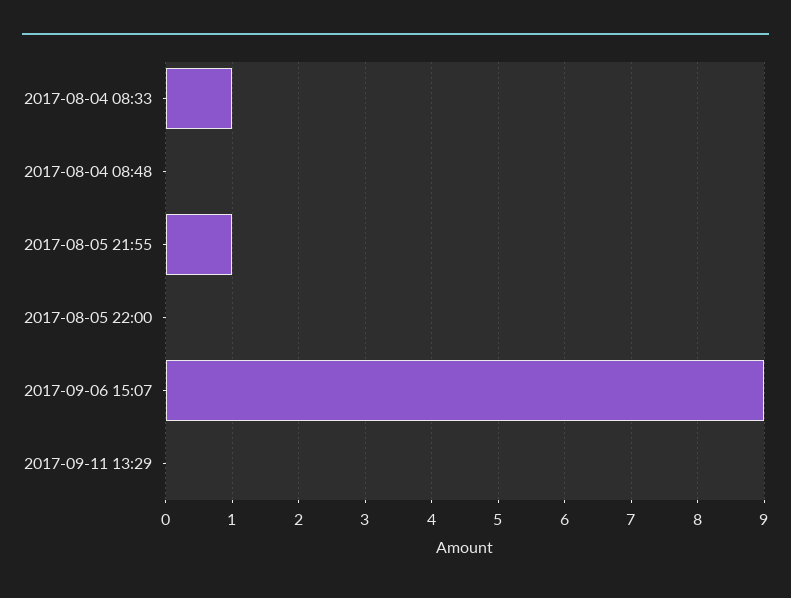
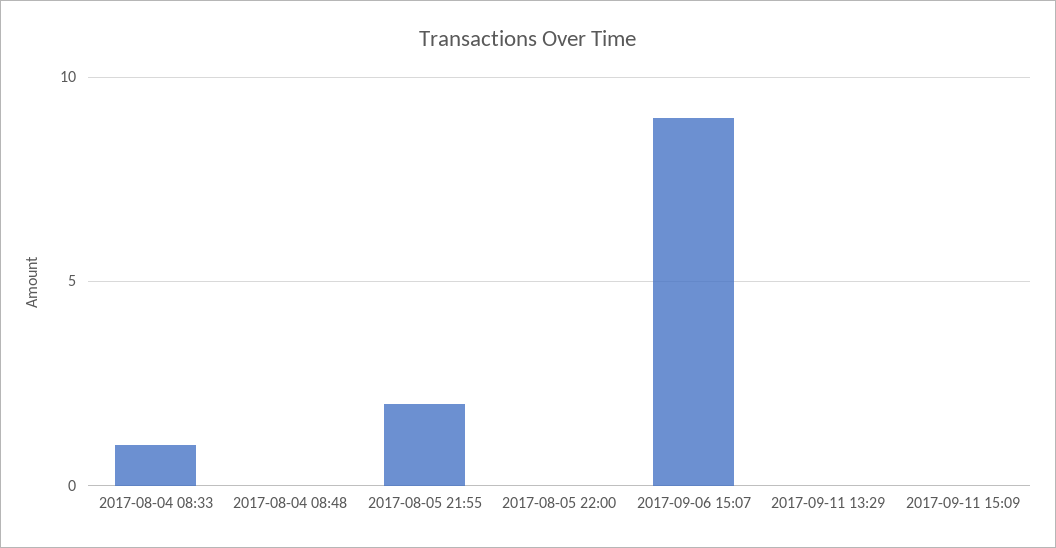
2017-08-05 21:55: 1 -> 2
2017-09-11 15:09: none -> 0

